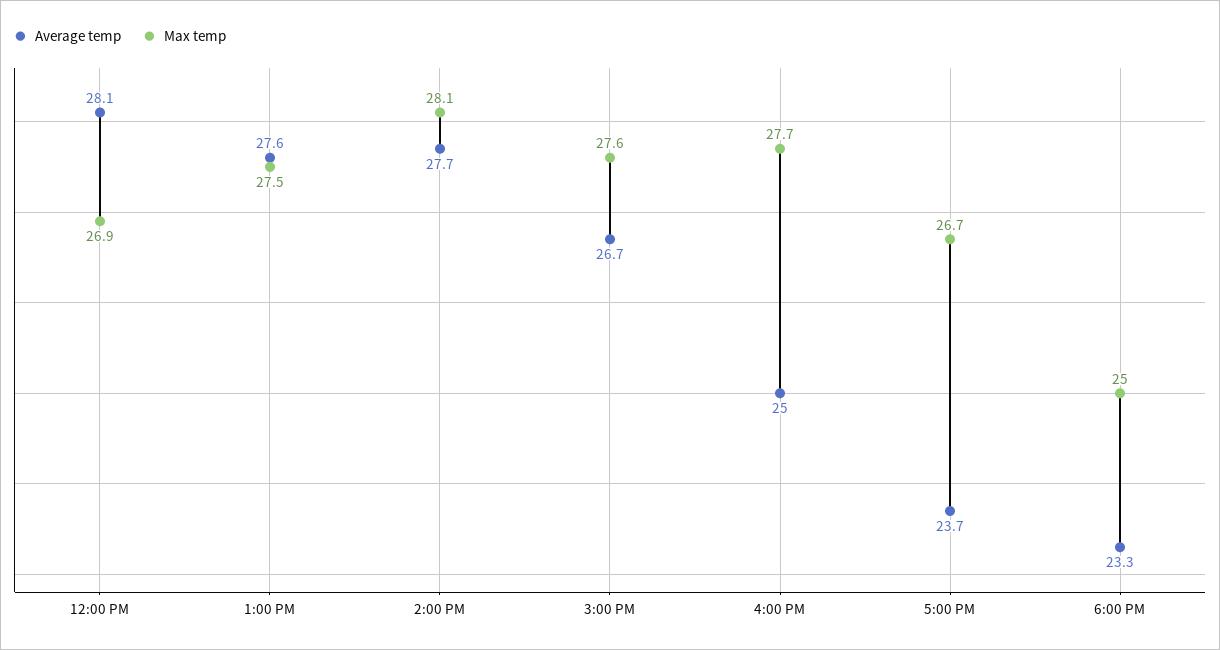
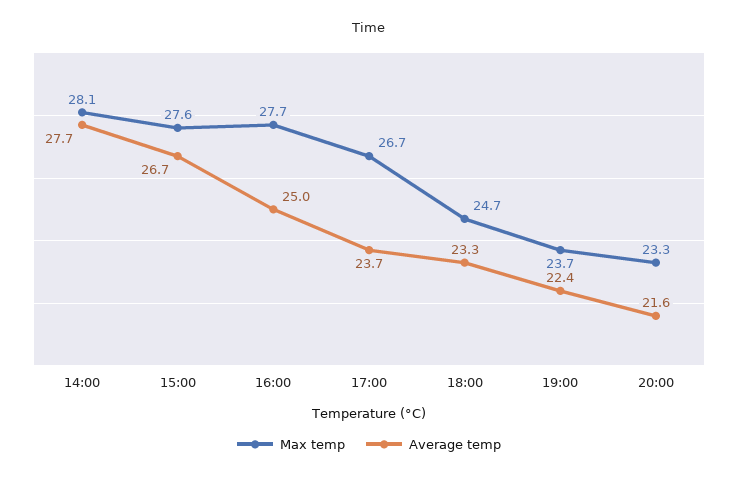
Average temp, 12:00 PM: 28.1 -> none
Max temp, 12:00 PM: 26.9 -> none
Average temp, 1:00 PM: 27.6 -> none
Max temp, 1:00 PM: 27.5 -> none
Max temp, 6:00 PM: 25 -> 24.7
Max temp, 19:00: none -> 23.7
Average temp, 19:00: none -> 22.4
Max temp, 20:00: none -> 23.3
Average temp, 20:00: none -> 21.6

